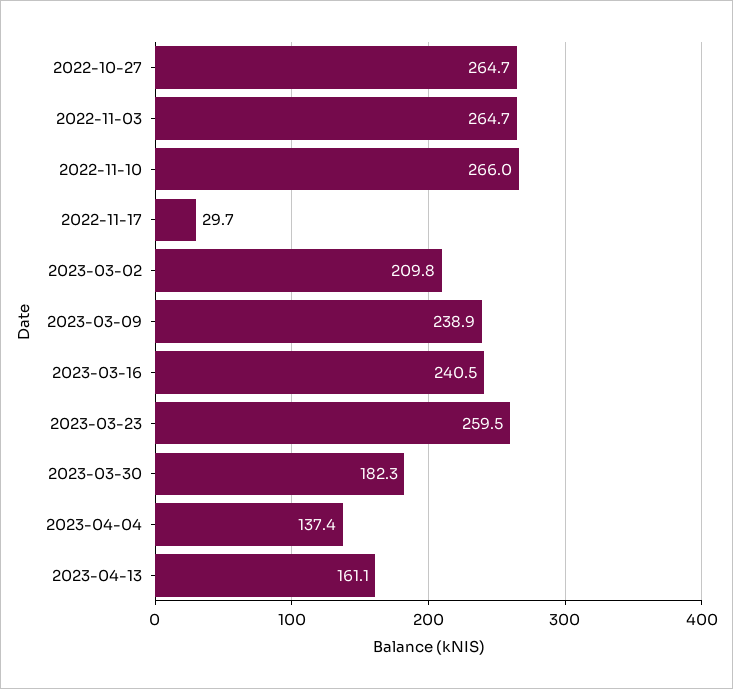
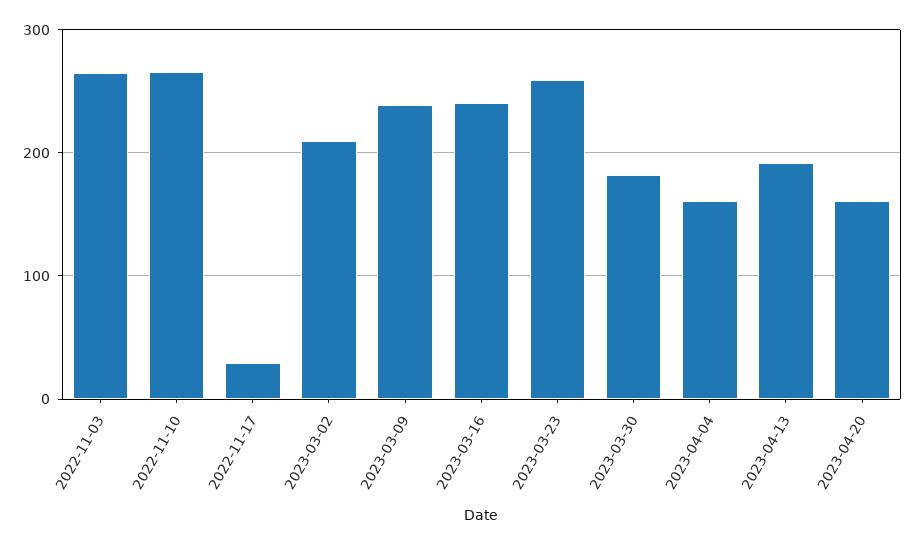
2022-10-27: 264.7 -> none
2023-04-04: 137.4 -> 160
2023-04-13: 161.1 -> 190
2023-04-20: none -> 160

